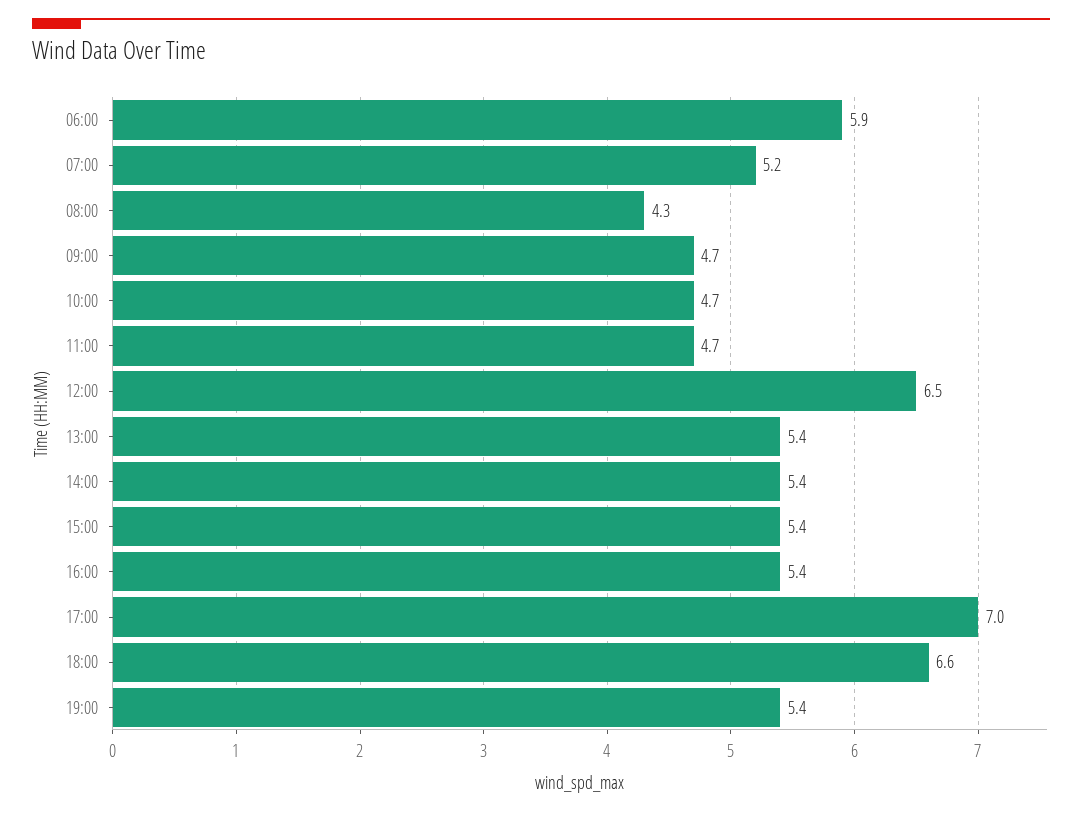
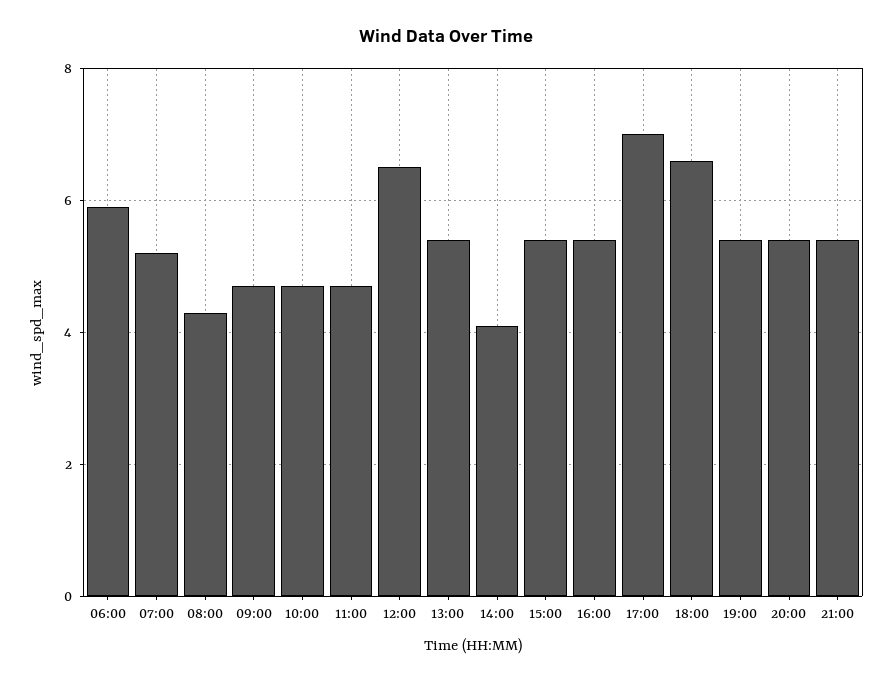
14:00: 5.4 -> 4
20:00: none -> 5.5
21:00: none -> 5.5

